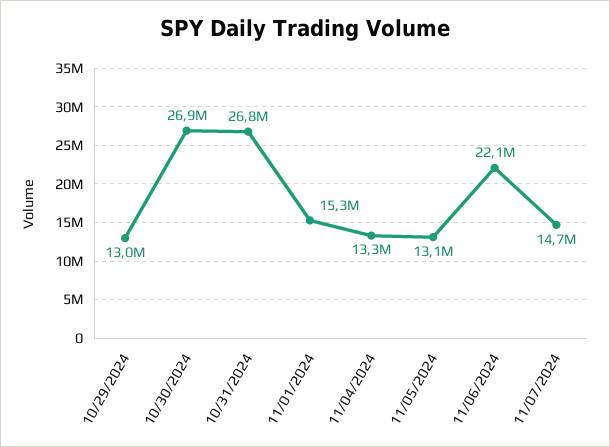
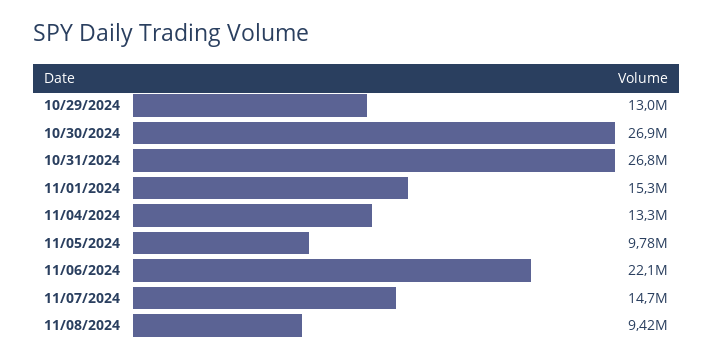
11/05/2024: 13100000 -> 9780000
11/08/2024: none -> 9420000

